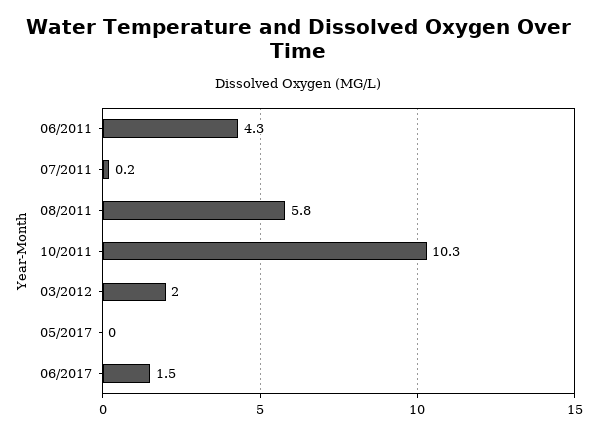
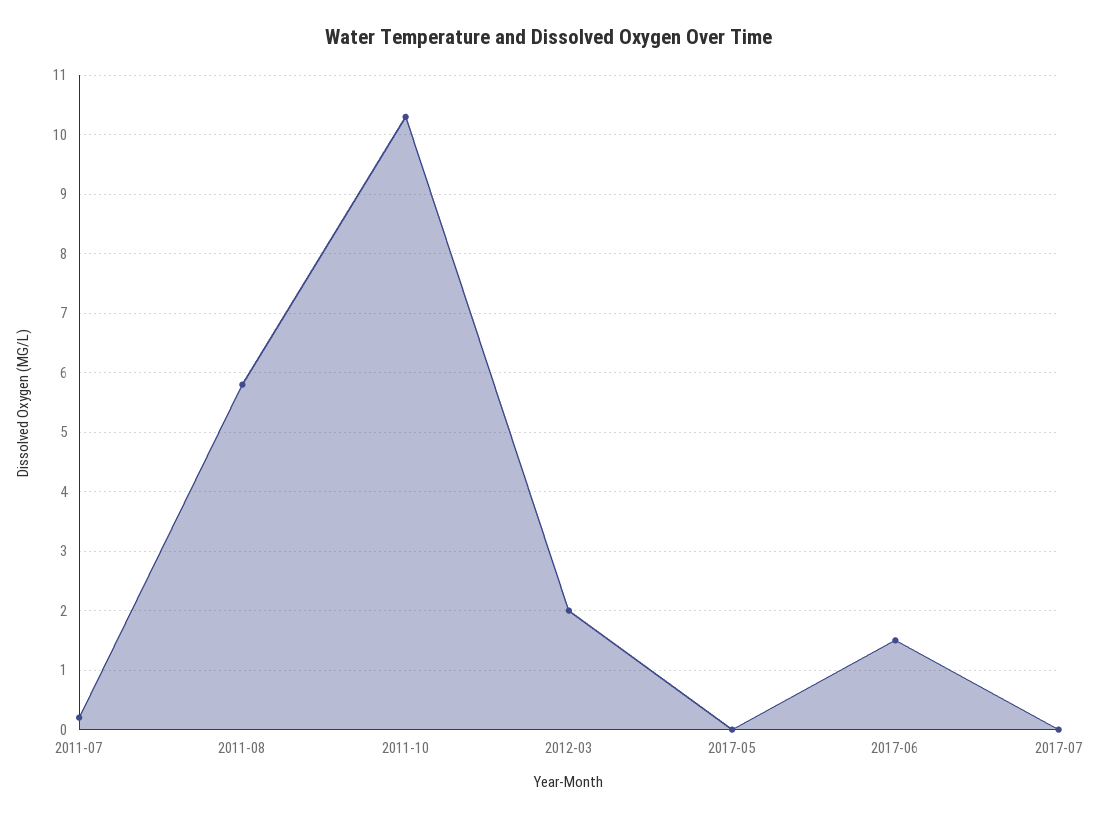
06/2011: 4.3 -> none
2017-07: none -> 0

